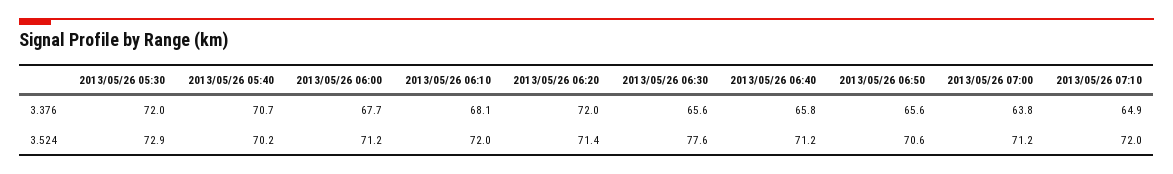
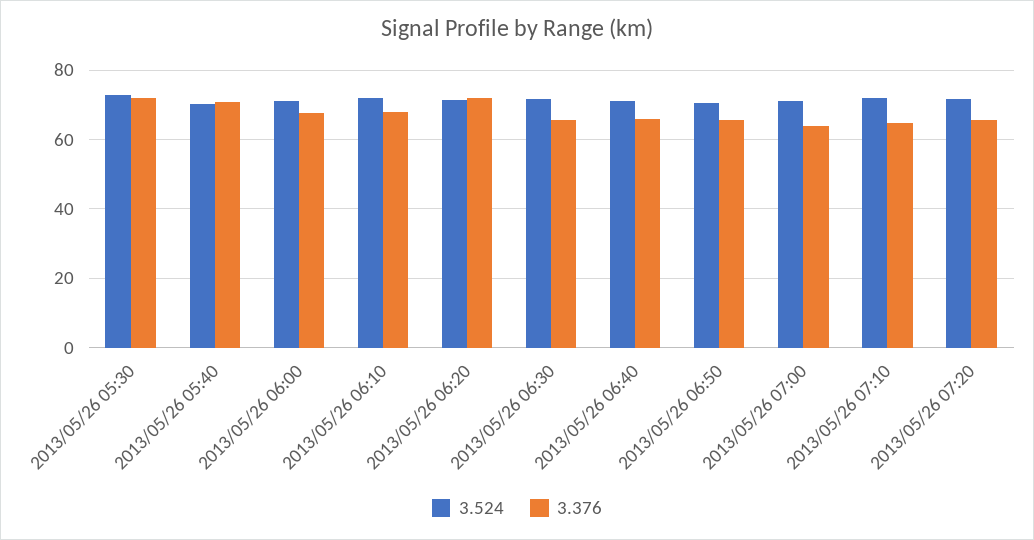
3.524, 2013/05/26 06:30: 77.6 -> 72
3.524, 2013/05/26 07:20: none -> 72
3.376, 2013/05/26 07:20: none -> 66

